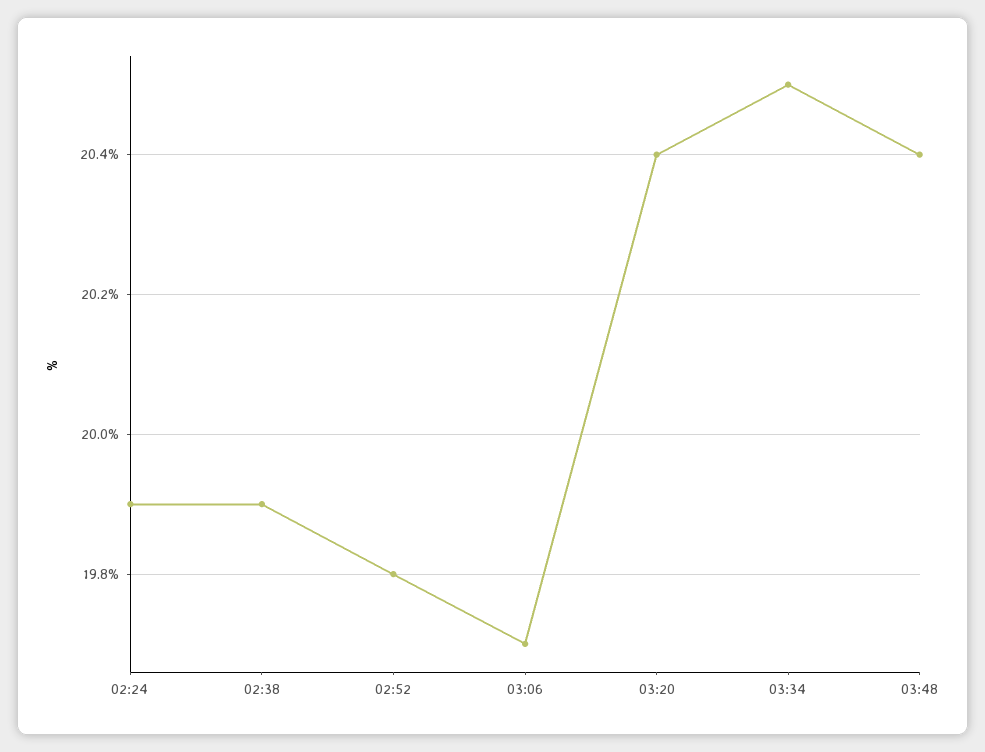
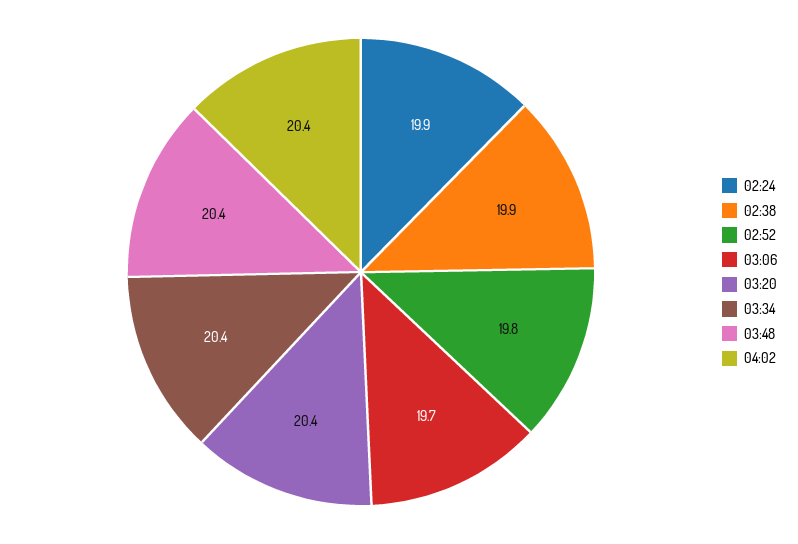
03:34: 20.5 -> 20.4
04:02: none -> 20.4

